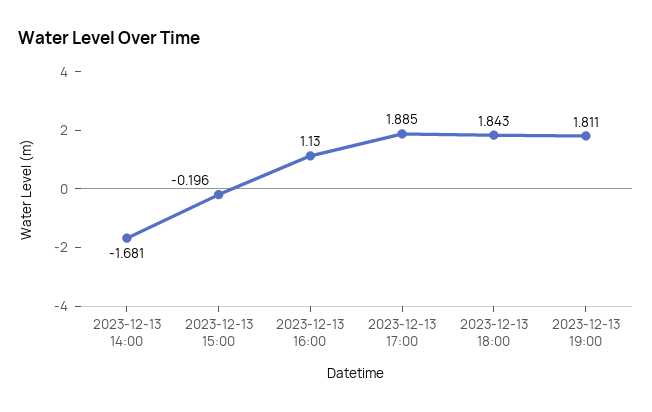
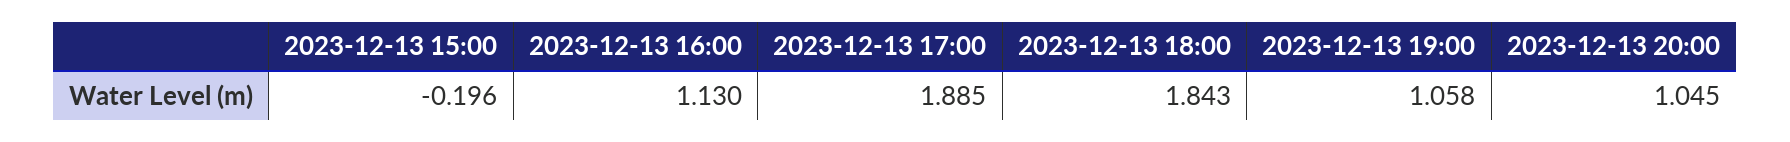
2023-12-13 14:00: -1.681 -> none
2023-12-13 19:00: 1.811 -> 1.058
2023-12-13 20:00: none -> 1.045

